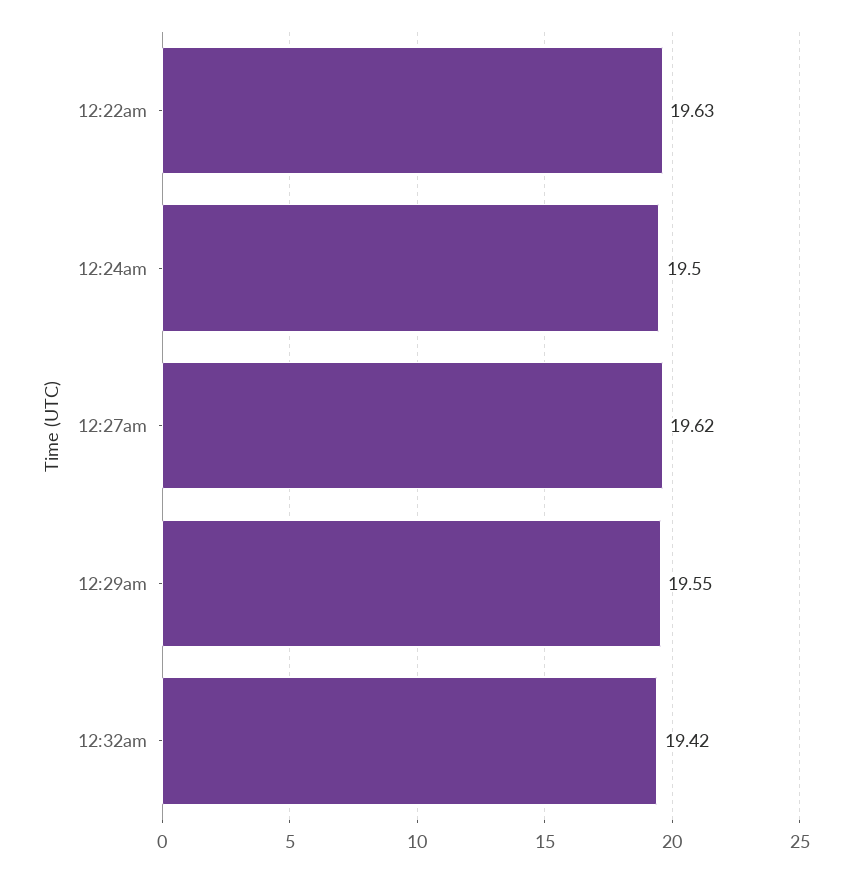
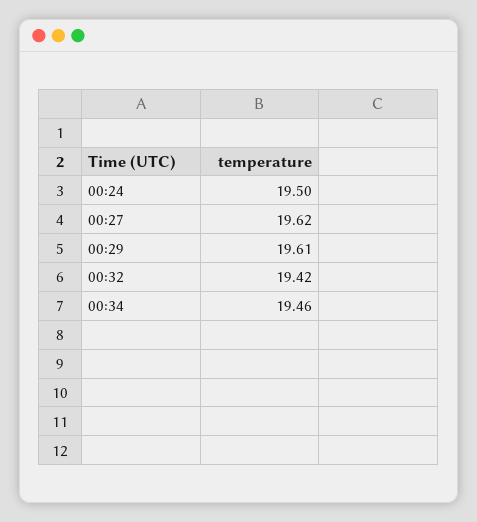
12:22am: 19.63 -> none
12:29am: 19.55 -> 19.61
00:34: none -> 19.46

